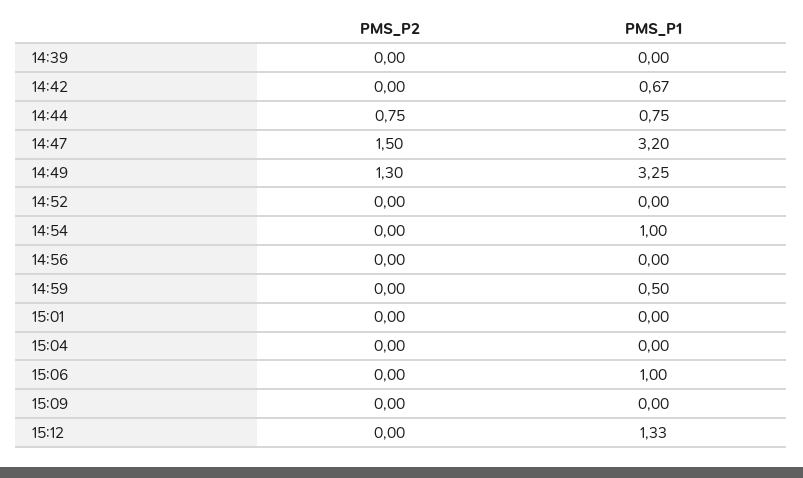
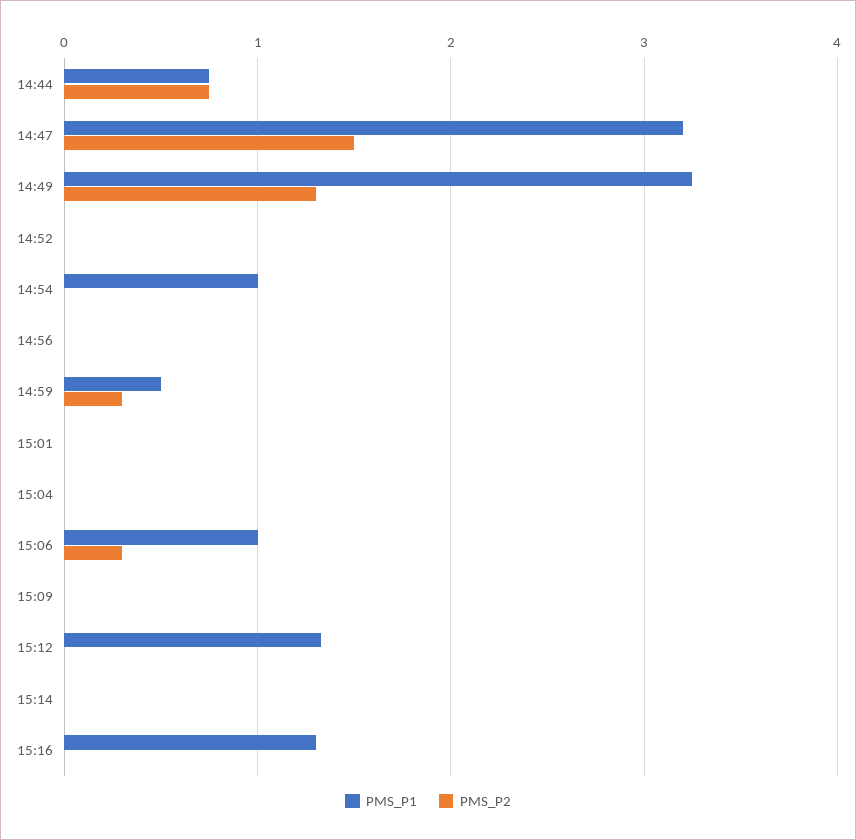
PMS_P2, 14:39: 0 -> none
PMS_P1, 14:39: 0 -> none
PMS_P2, 14:42: 0 -> none
PMS_P1, 14:42: 0.67 -> none
PMS_P2, 14:59: 0 -> 0.3
PMS_P2, 15:06: 0 -> 0.3
PMS_P1, 15:14: none -> 0
PMS_P2, 15:14: none -> 0
PMS_P1, 15:16: none -> 1.3
PMS_P2, 15:16: none -> 0

